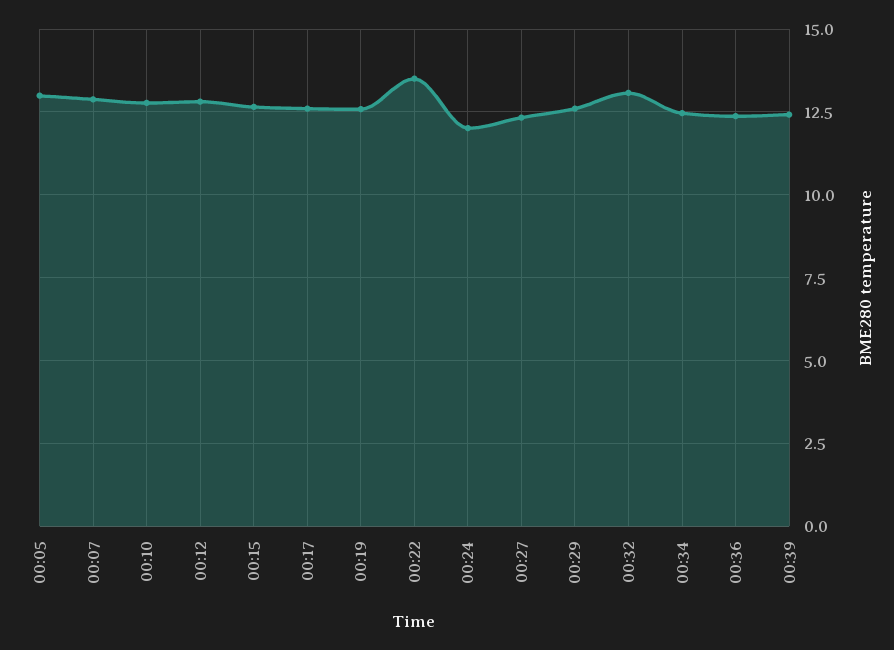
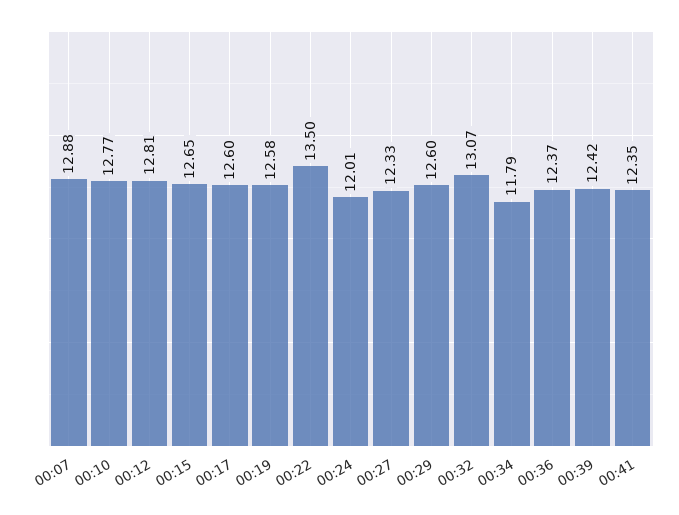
00:05: 13 -> none
00:34: 12.5 -> 11.79
00:41: none -> 12.35

